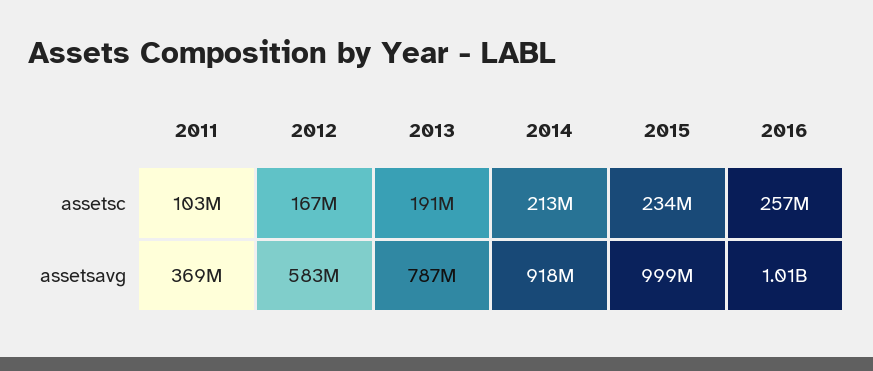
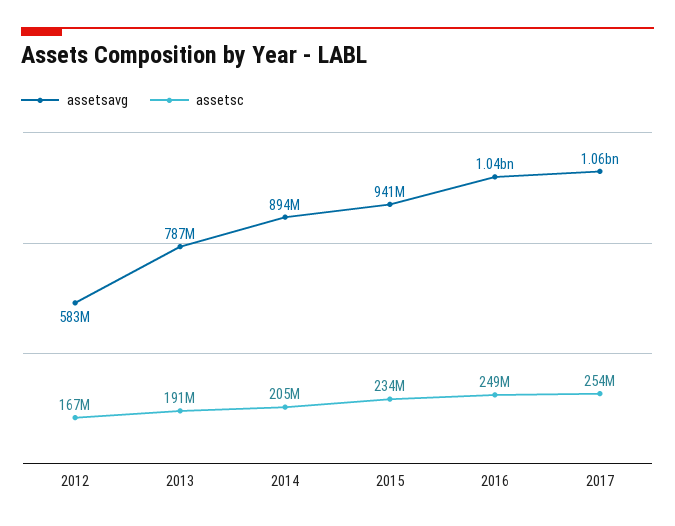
assetsc, 2011: 103000000 -> none
assetsc, 2014: 213000000 -> 205000000
assetsc, 2016: 257000000 -> 249000000
assetsavg, 2011: 369000000 -> none
assetsavg, 2014: 918000000 -> 894000000
assetsavg, 2015: 999000000 -> 941000000
assetsavg, 2016: 1010000000 -> 1040000000
assetsavg, 2017: none -> 1060000000
assetsc, 2017: none -> 254000000

